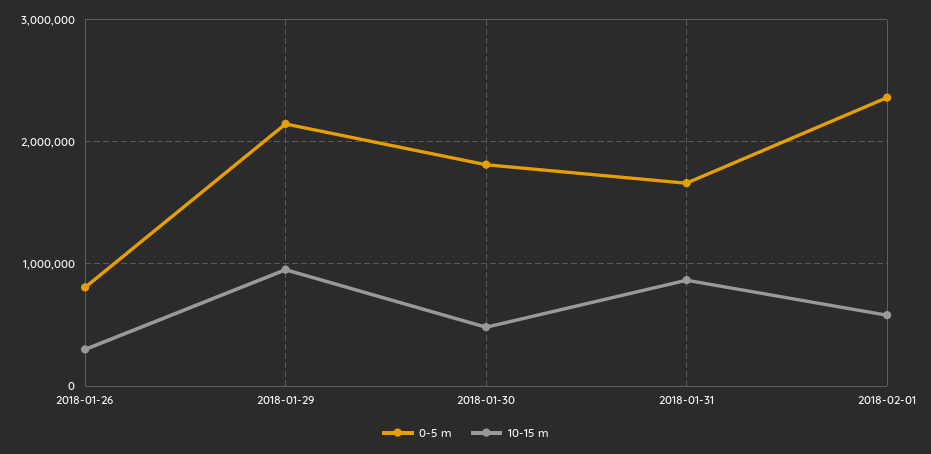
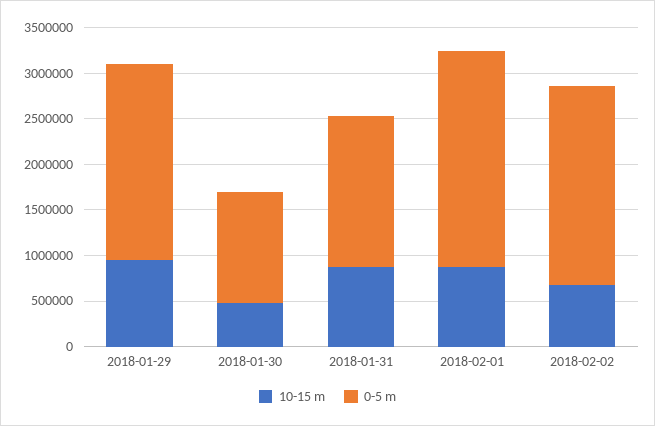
0-5 m, 2018-01-26: 800000 -> none
10-15 m, 2018-01-26: 300000 -> none
0-5 m, 2018-01-30: 1800000 -> 1200000
10-15 m, 2018-02-01: 600000 -> 900000
10-15 m, 2018-02-02: none -> 700000
0-5 m, 2018-02-02: none -> 2200000

